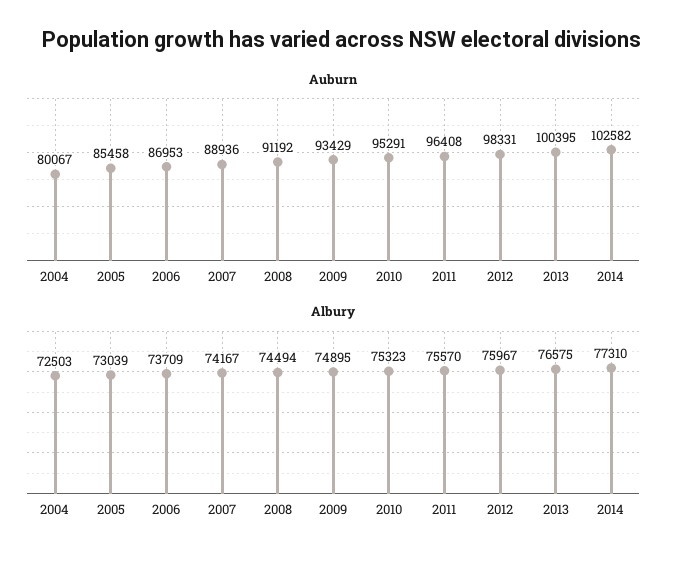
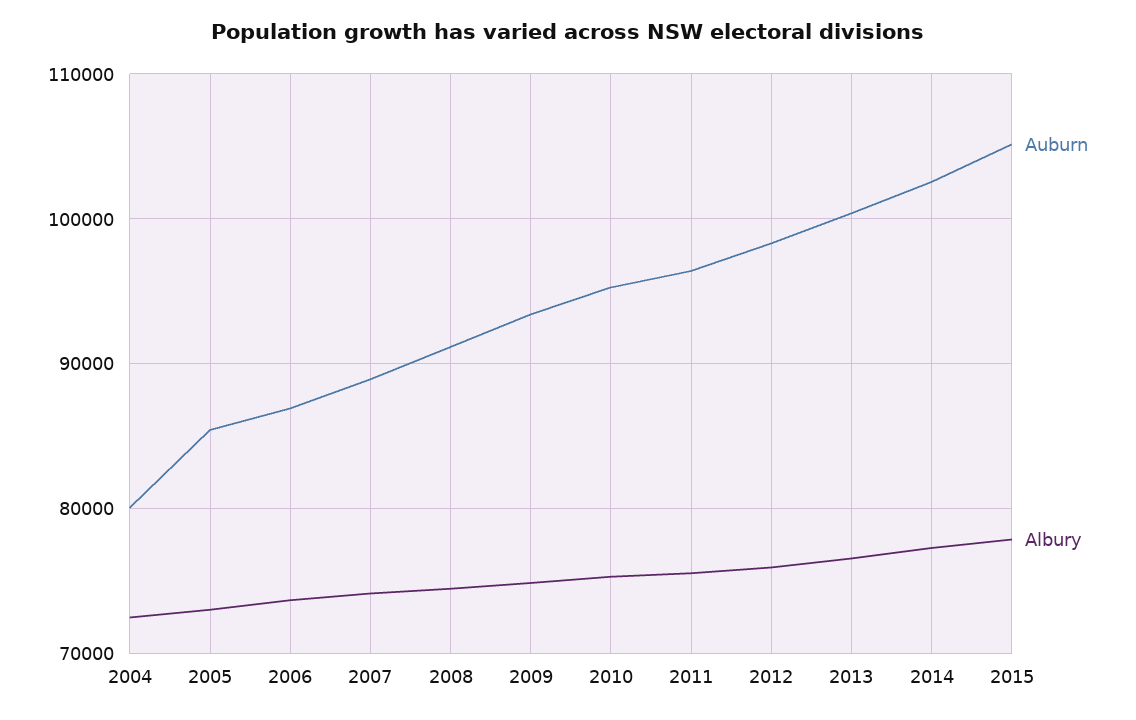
Auburn, 2015: none -> 105000
Albury, 2015: none -> 78000

